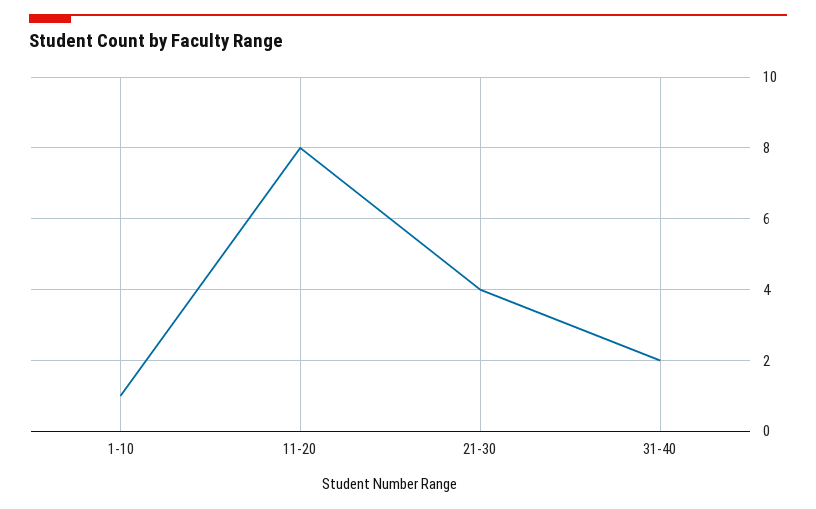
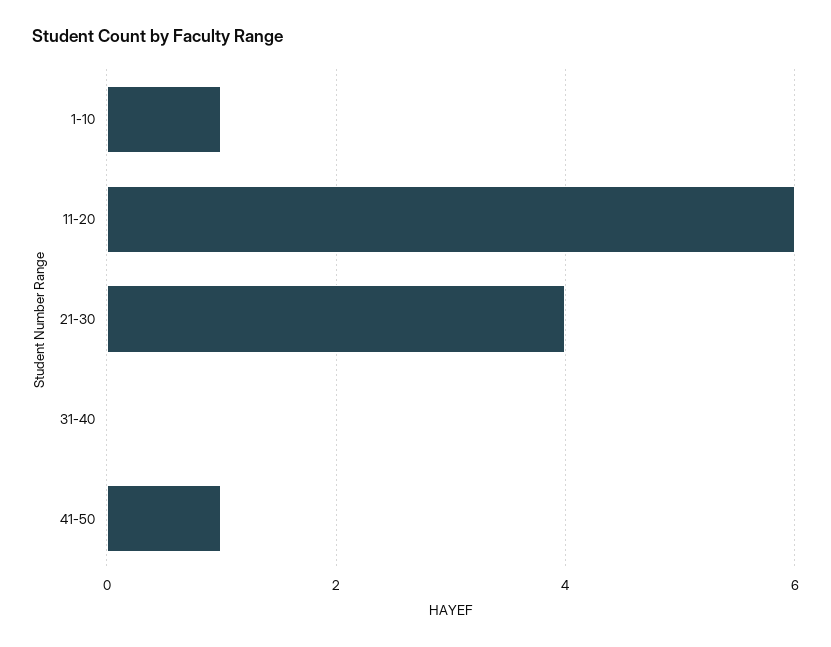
11-20: 8 -> 6
31-40: 2 -> 0
41-50: none -> 1

